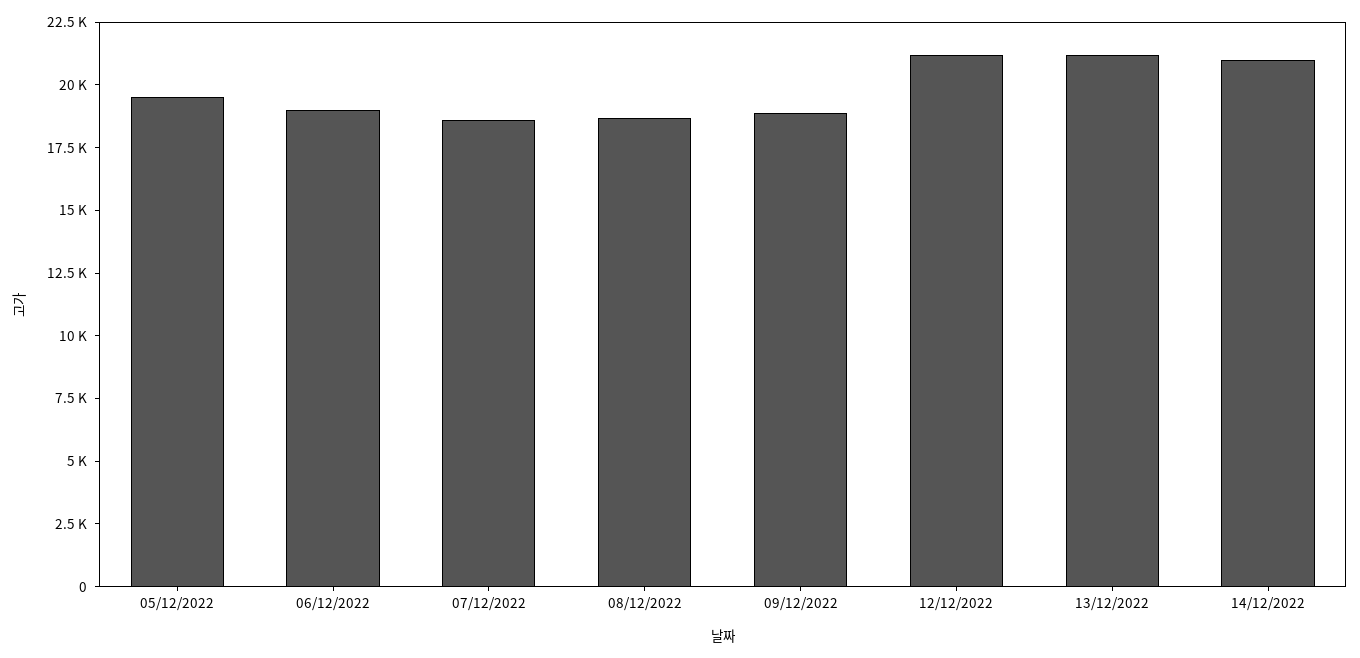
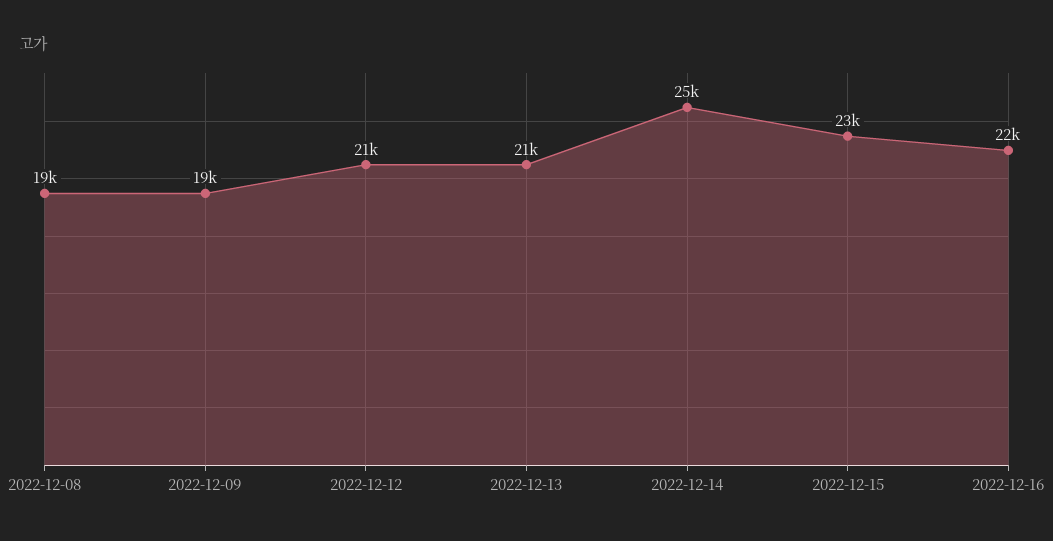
05/12/2022: 19500 -> none
06/12/2022: 19000 -> none
07/12/2022: 18500 -> none
14/12/2022: 21000 -> 25000
2022-12-15: none -> 23000
2022-12-16: none -> 22000

